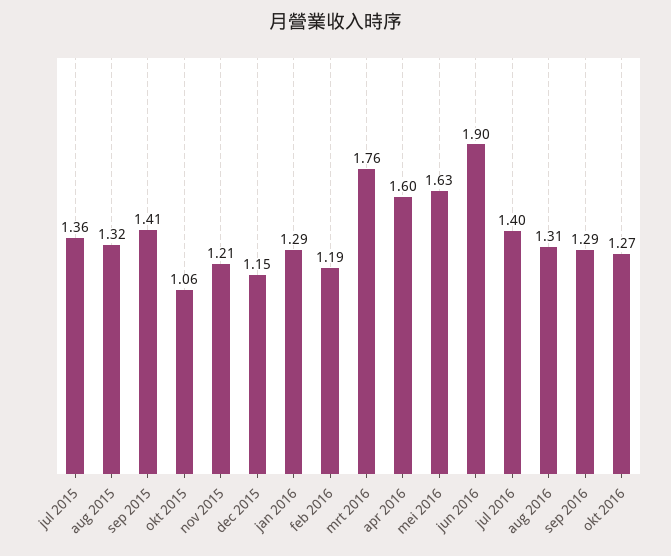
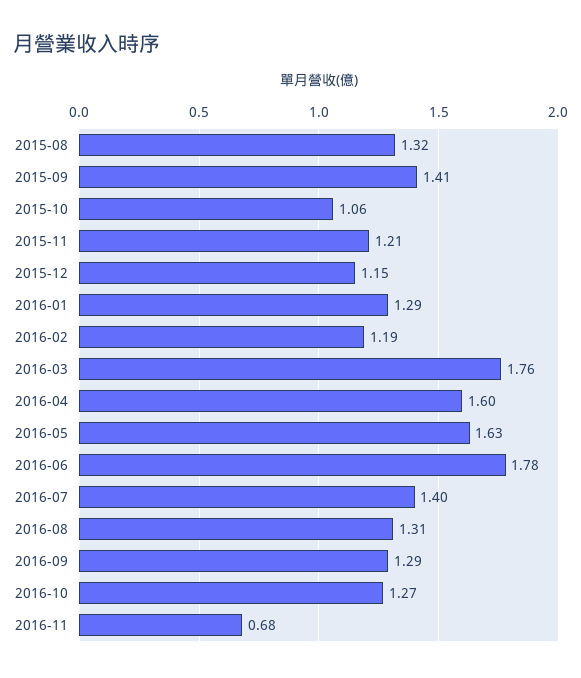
jul 2015: 1.36 -> none
jun 2016: 1.9 -> 1.78
2016-11: none -> 0.68

